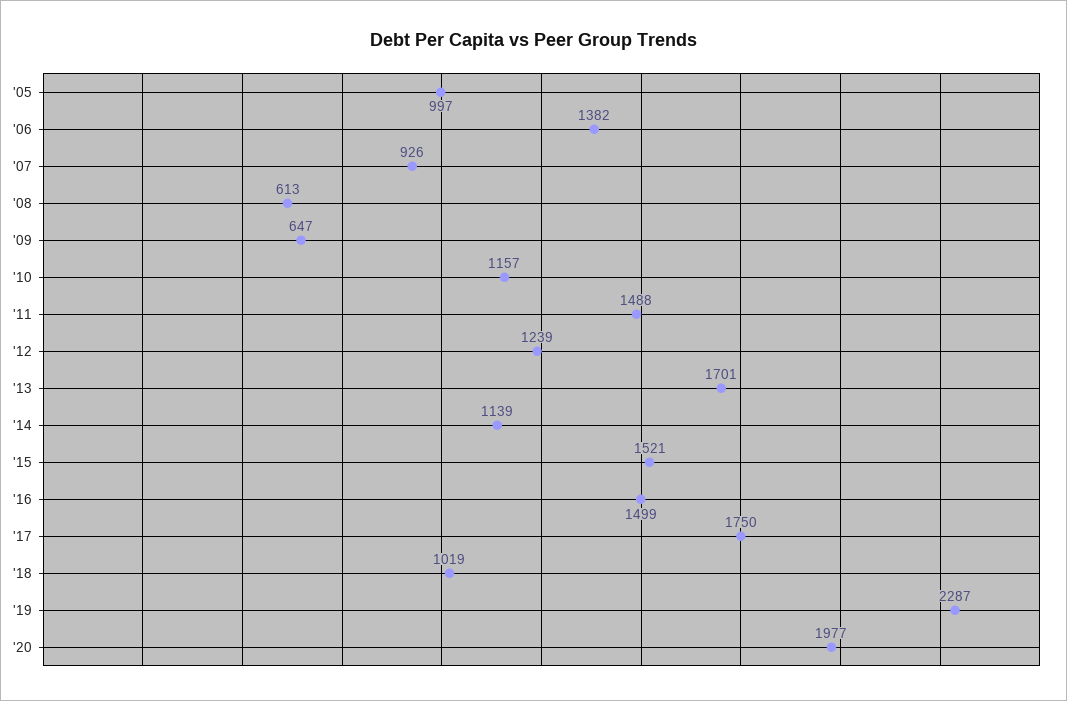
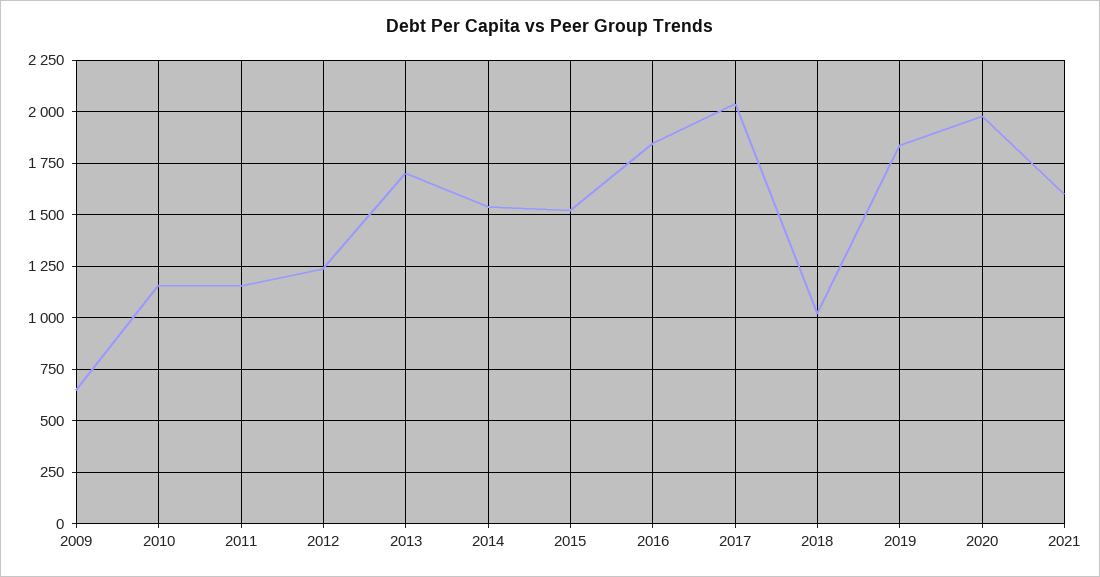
'05: 997 -> none
'06: 1382 -> none
'07: 926 -> none
'08: 613 -> none
'11: 1488 -> 1150
'14: 1139 -> 1550
'16: 1499 -> 1850
'17: 1750 -> 2050
'19: 2287 -> 1850
2021: none -> 1600

